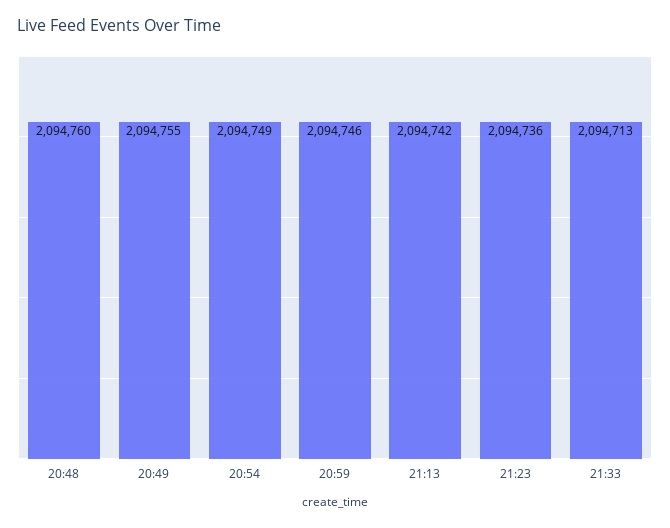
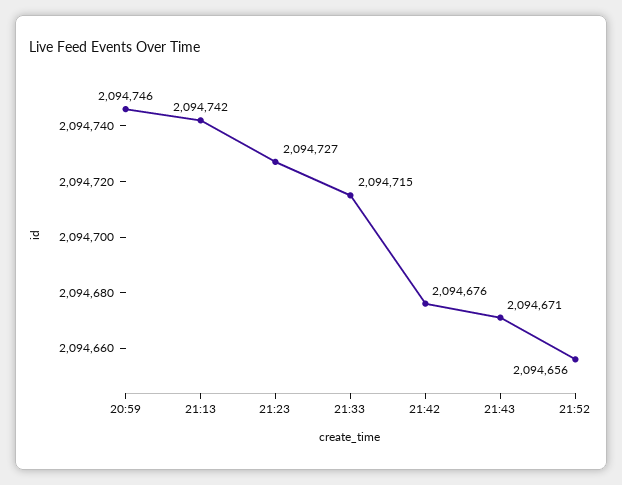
20:48: 2094760 -> none
20:49: 2094755 -> none
20:54: 2094749 -> none
21:23: 2094736 -> 2094727
21:33: 2094713 -> 2094715
21:42: none -> 2094676
21:43: none -> 2094671
21:52: none -> 2094656

